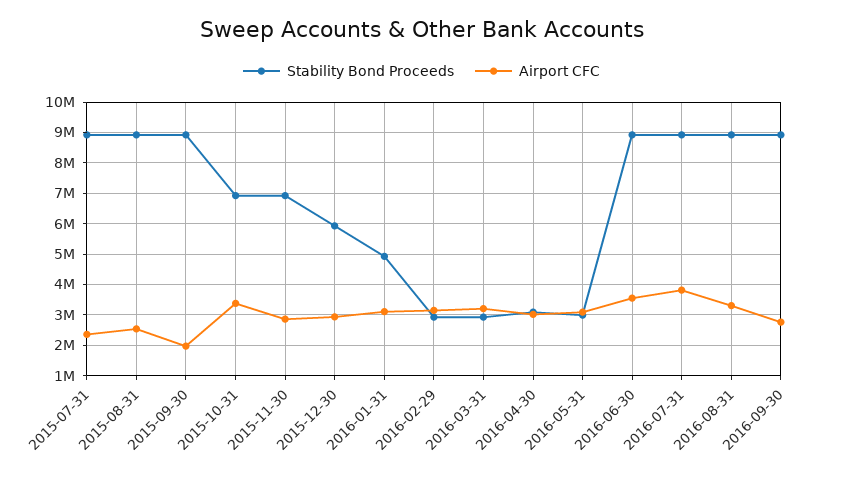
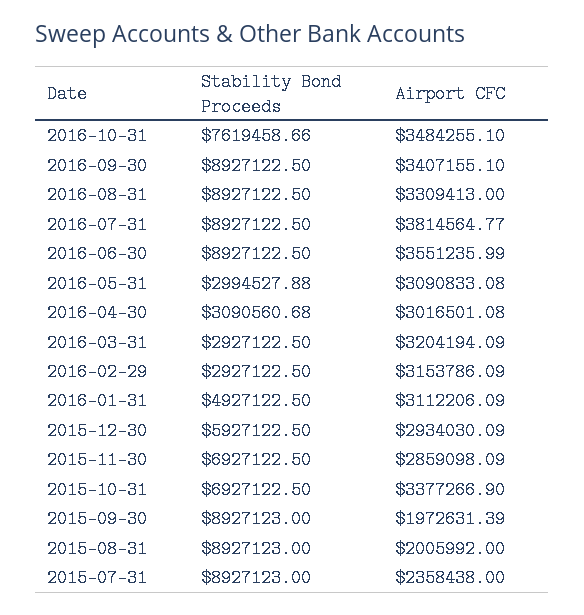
Airport CFC, 2015-08-31: 2600000 -> 2005992
Airport CFC, 2016-09-30: 2800000 -> 3407155.1
Stability Bond Proceeds, 2016-10-31: none -> 7619458.66
Airport CFC, 2016-10-31: none -> 3484255.1

